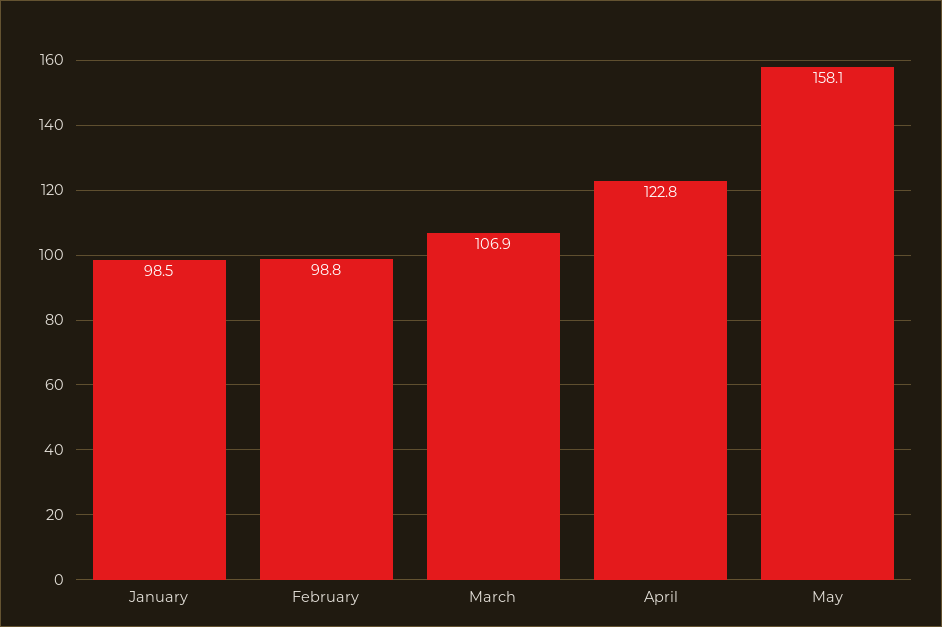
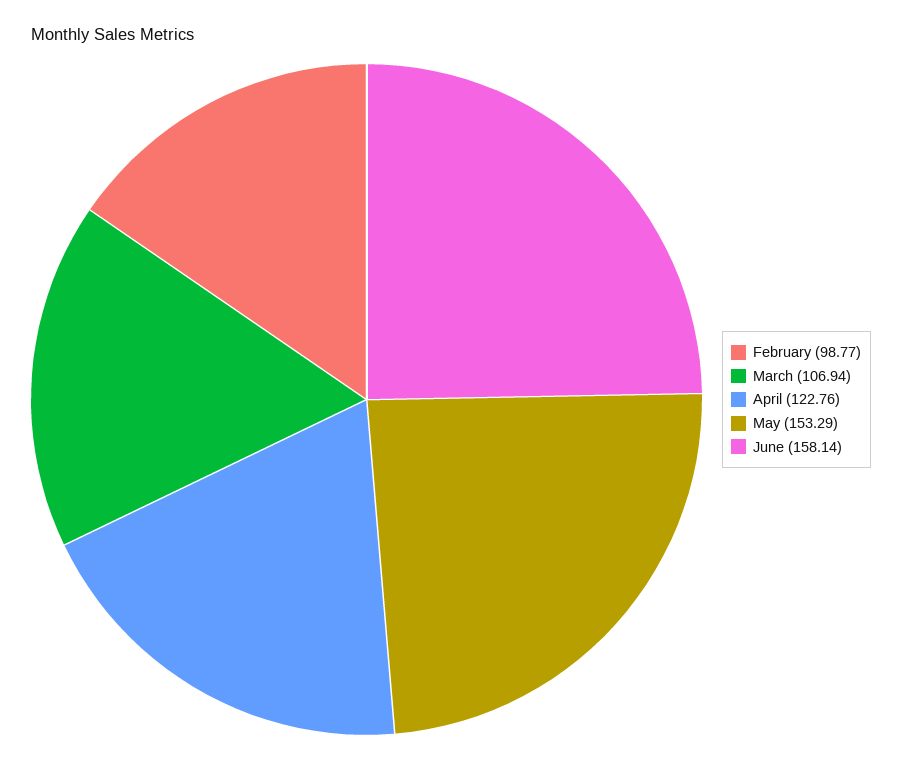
January: 98.5 -> none
May: 158.1 -> 153.29
June: none -> 158.14

